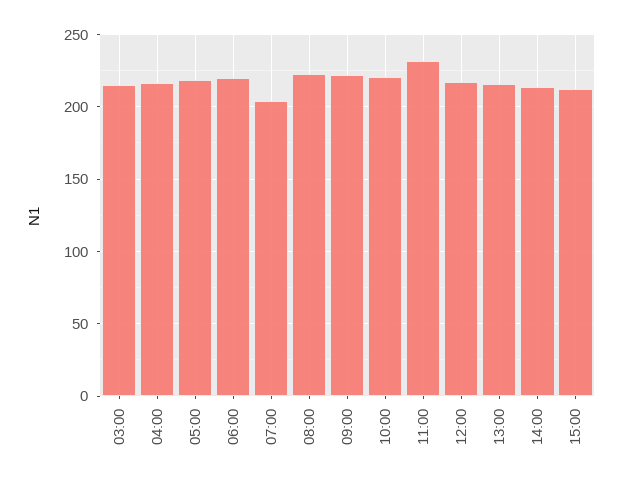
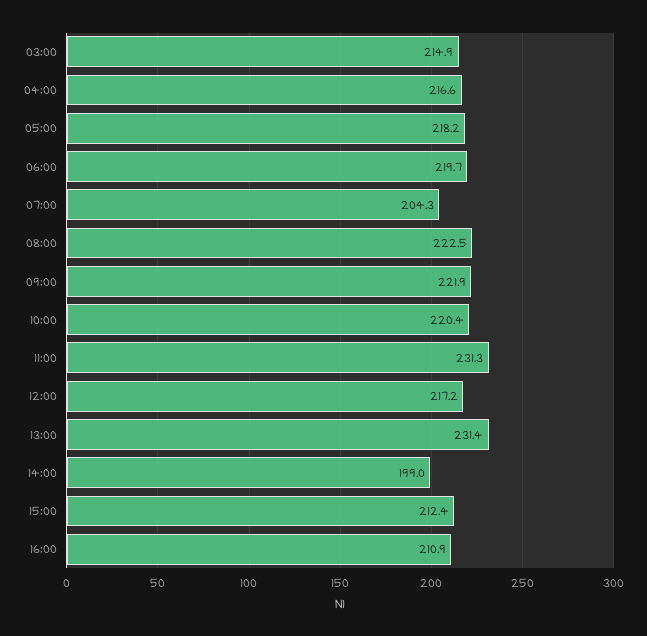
13:00: 215 -> 231.4
14:00: 215 -> 199
16:00: none -> 210.9

